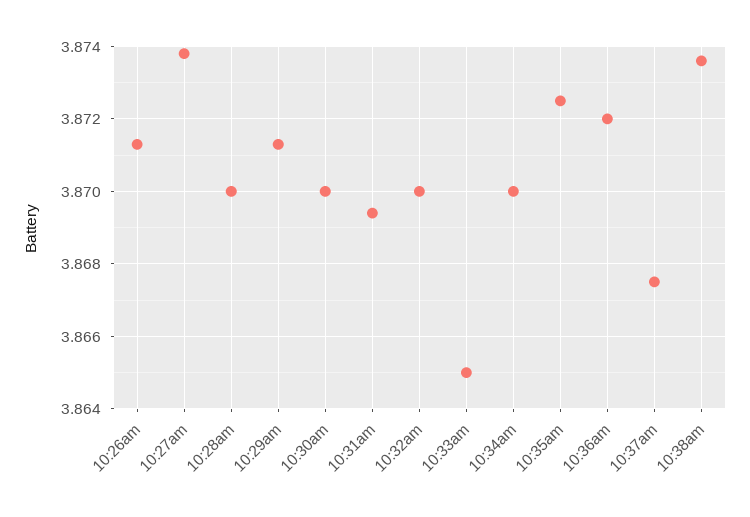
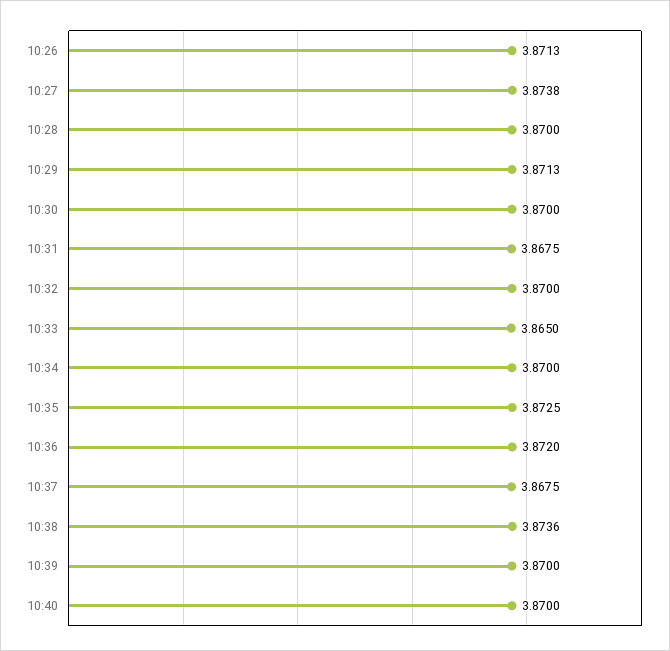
10:31am: 3.8695 -> 3.8675
10:39: none -> 3.87
10:40: none -> 3.87

